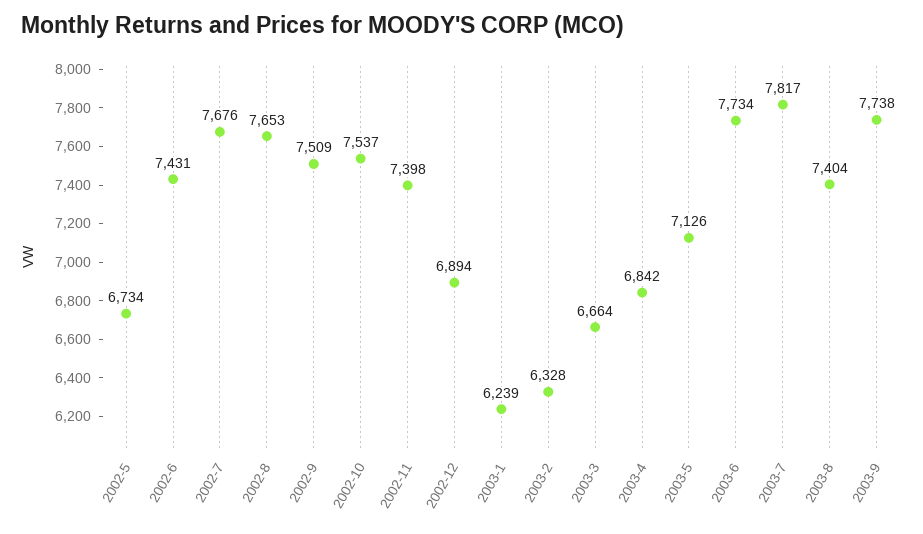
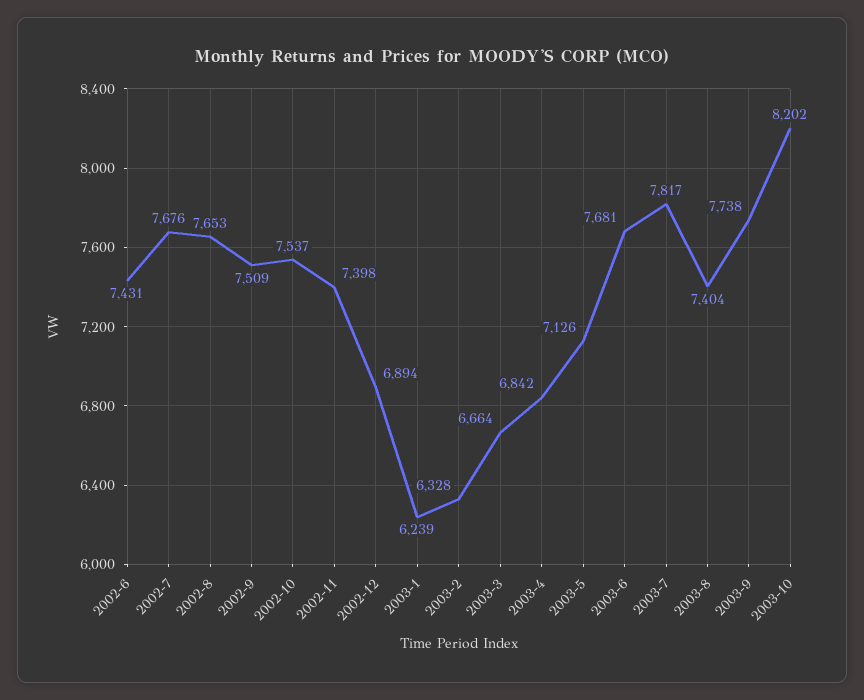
2002-5: 6734 -> none
2003-6: 7734 -> 7681
2003-10: none -> 8202

